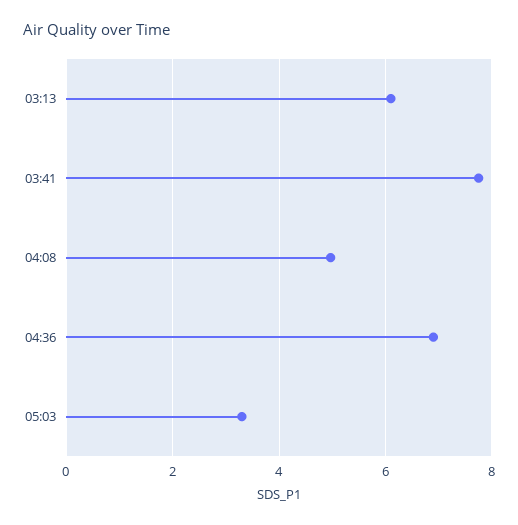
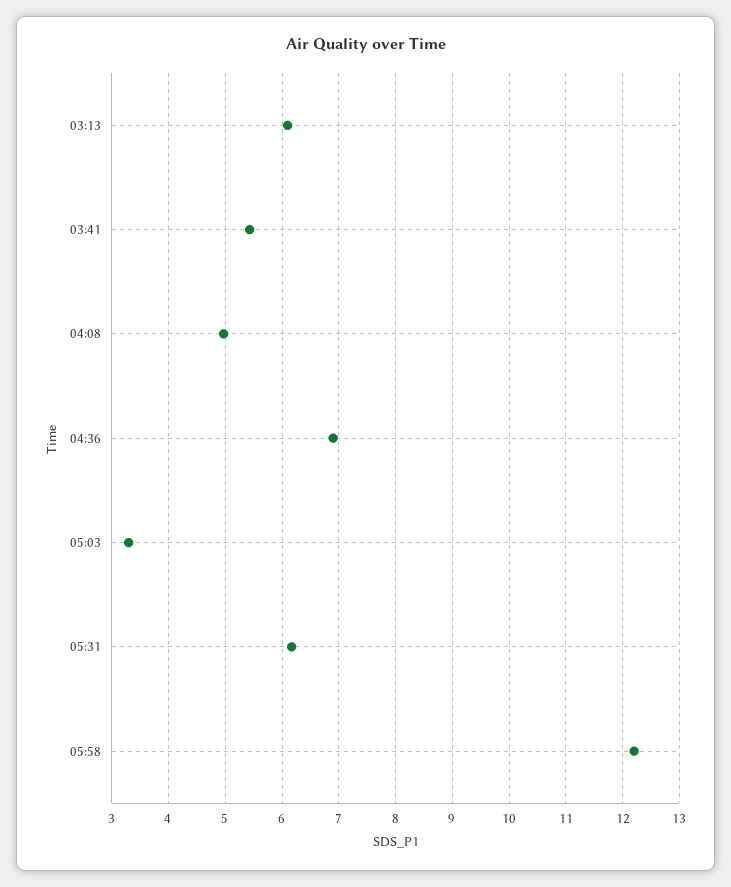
03:41: 7.8 -> 5.4
05:31: none -> 6.2
05:58: none -> 12.2

